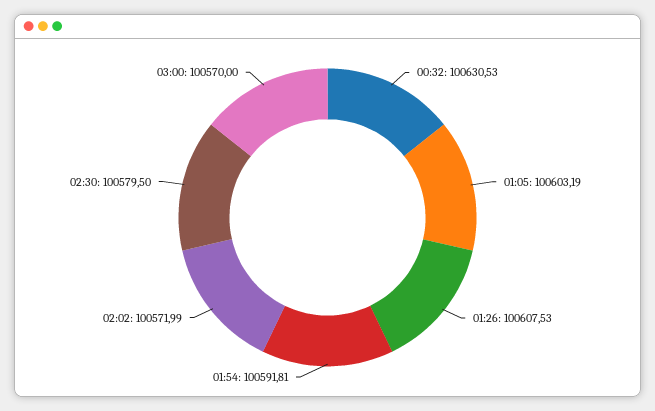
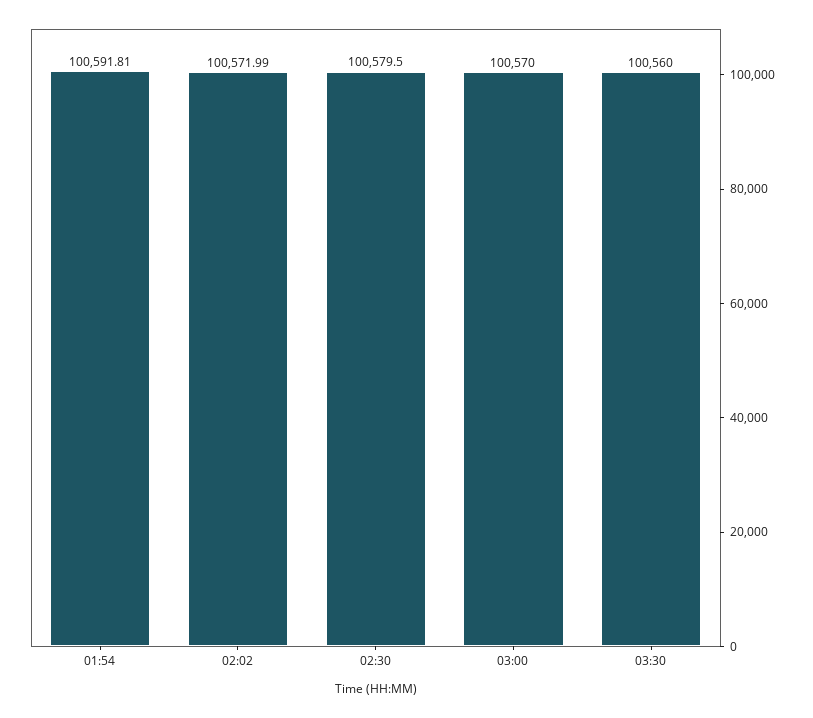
00:32: 100630.53 -> none
01:05: 100603.19 -> none
01:26: 100607.53 -> none
03:30: none -> 100560

